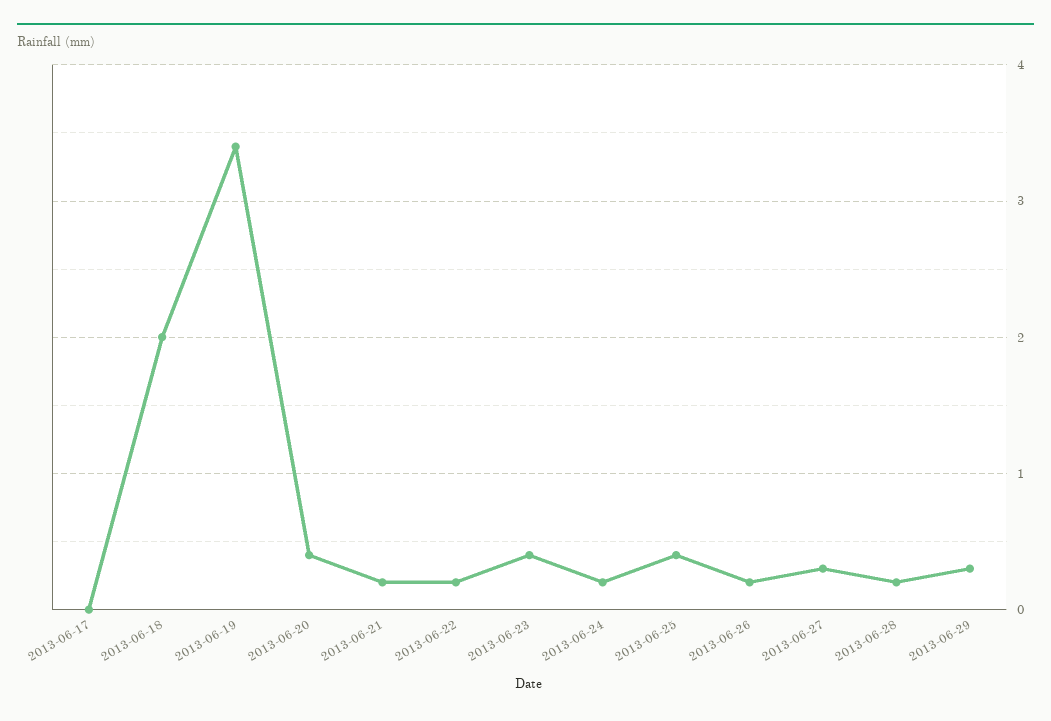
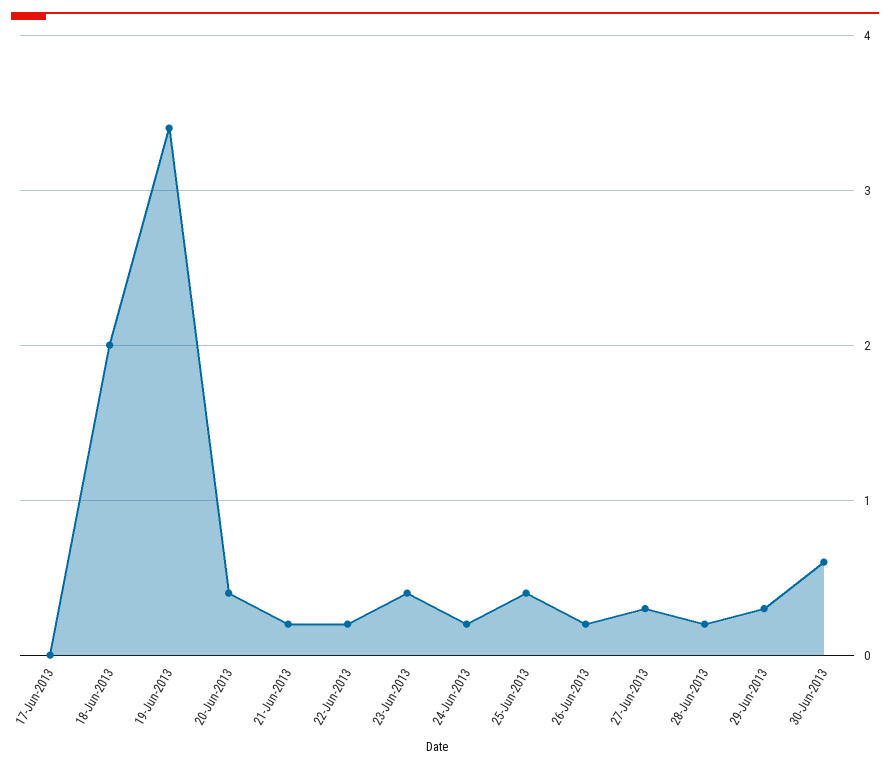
30-Jun-2013: none -> 0.6

